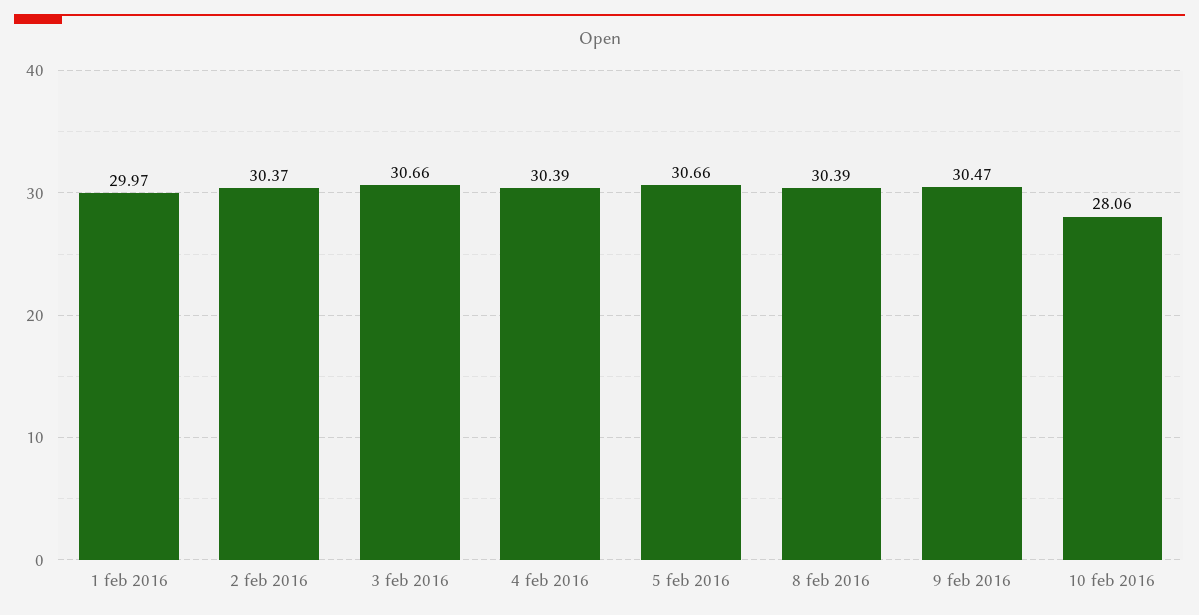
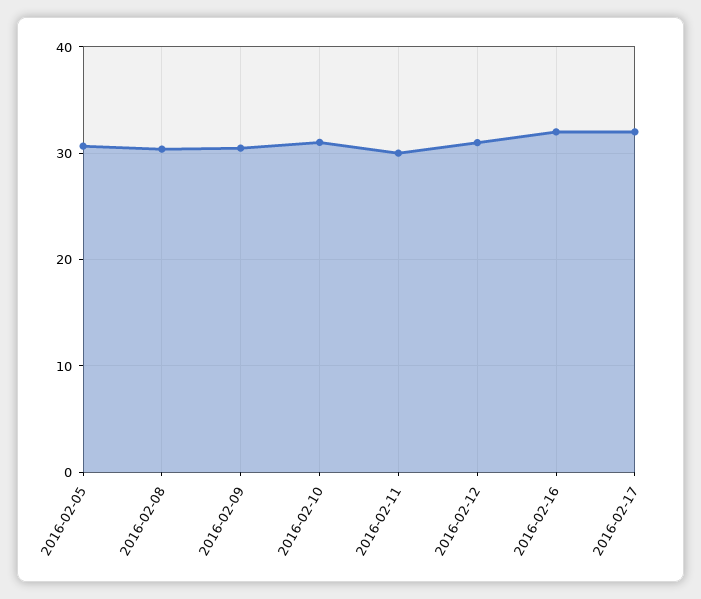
1 feb 2016: 29.97 -> none
2 feb 2016: 30.37 -> none
3 feb 2016: 30.66 -> none
4 feb 2016: 30.39 -> none
10 feb 2016: 28.06 -> 31
2016-02-11: none -> 30
2016-02-12: none -> 31
2016-02-16: none -> 32
2016-02-17: none -> 32

